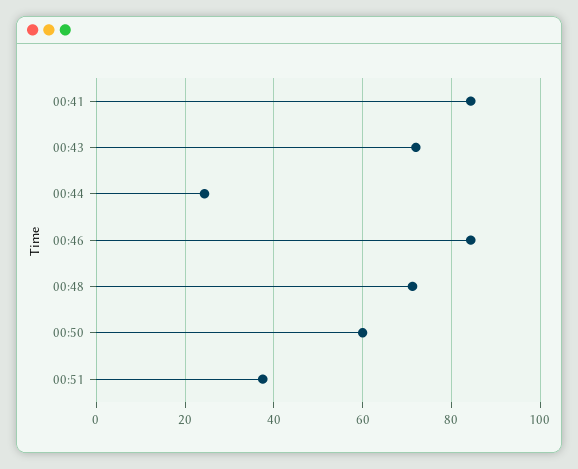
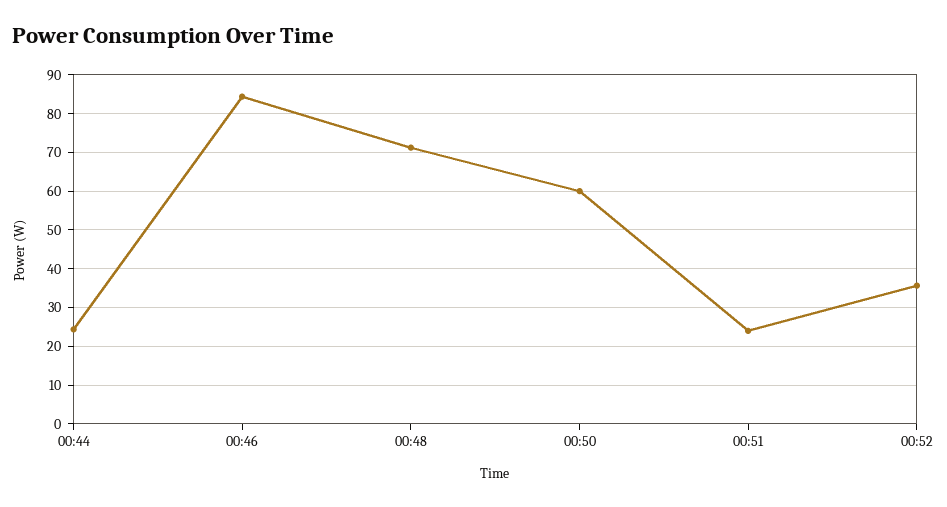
00:41: 84 -> none
00:43: 72 -> none
00:51: 38 -> 24
00:52: none -> 36

